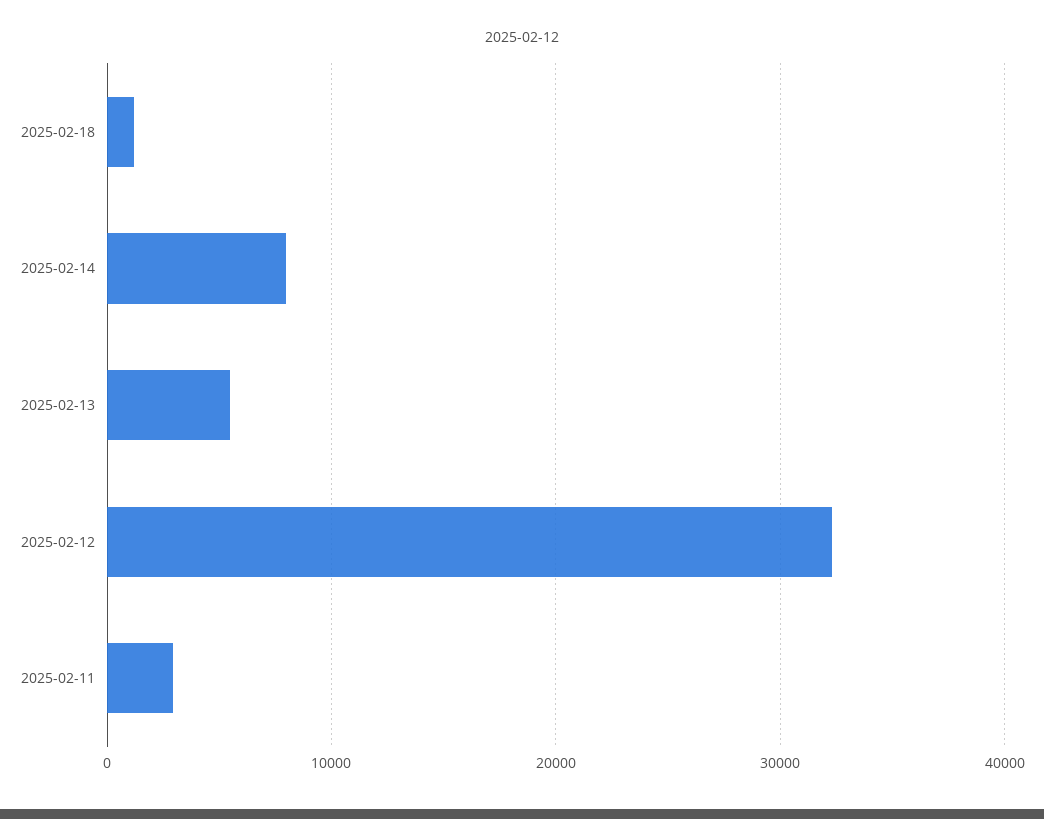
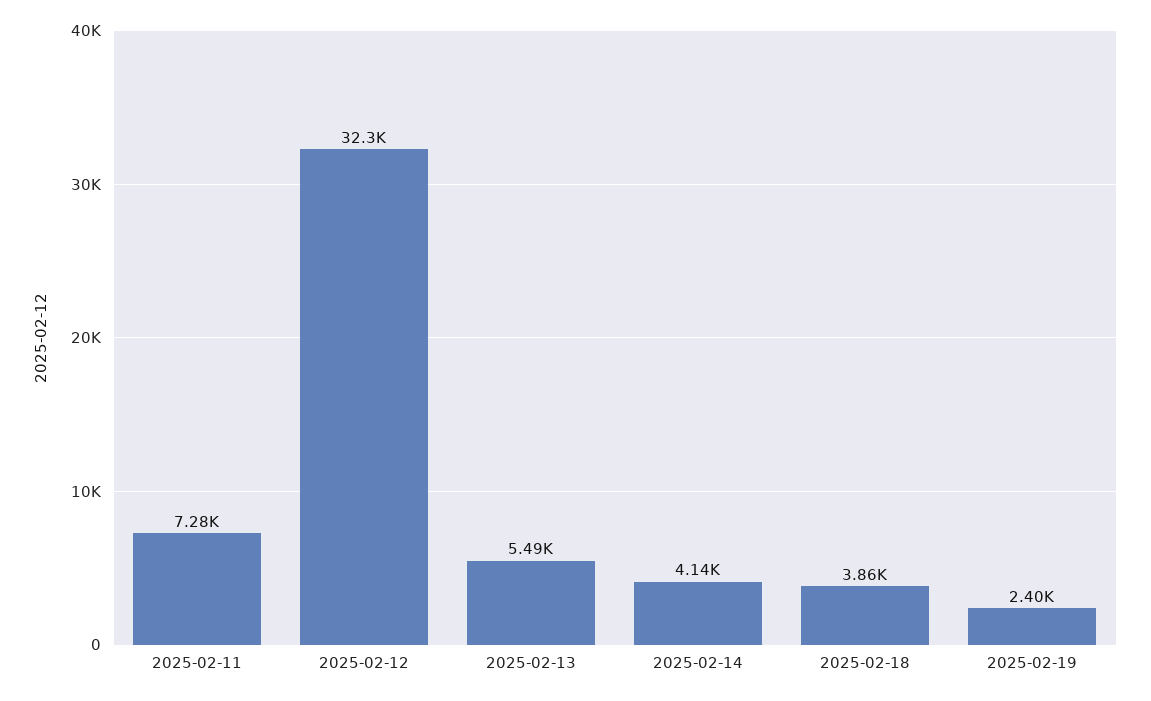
2025-02-18: 1000 -> 3860
2025-02-14: 8000 -> 4140
2025-02-11: 3000 -> 7280
2025-02-19: none -> 2400

